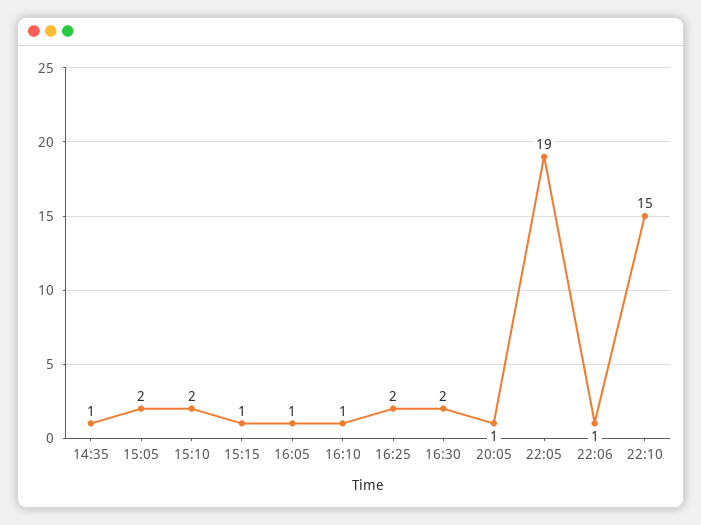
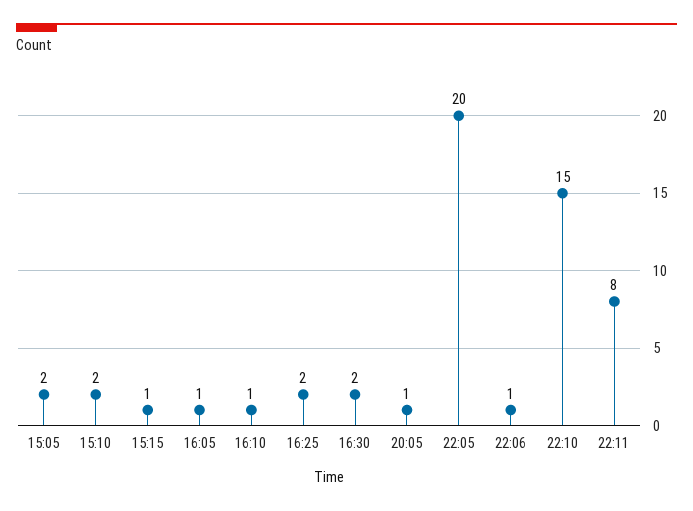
14:35: 1 -> none
22:05: 19 -> 20
22:11: none -> 8

